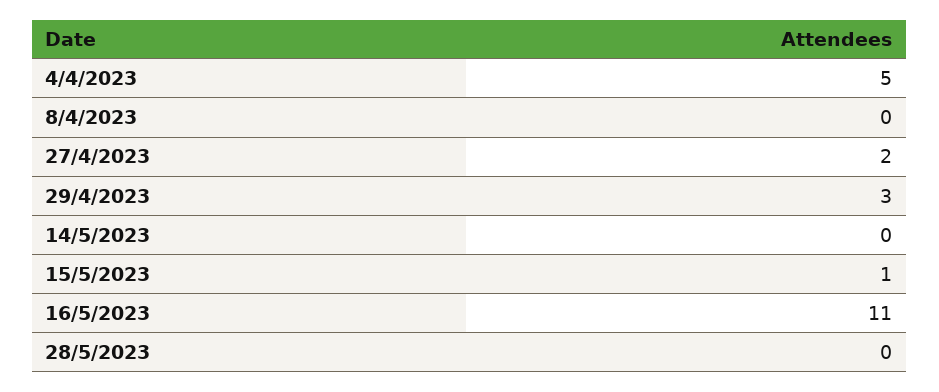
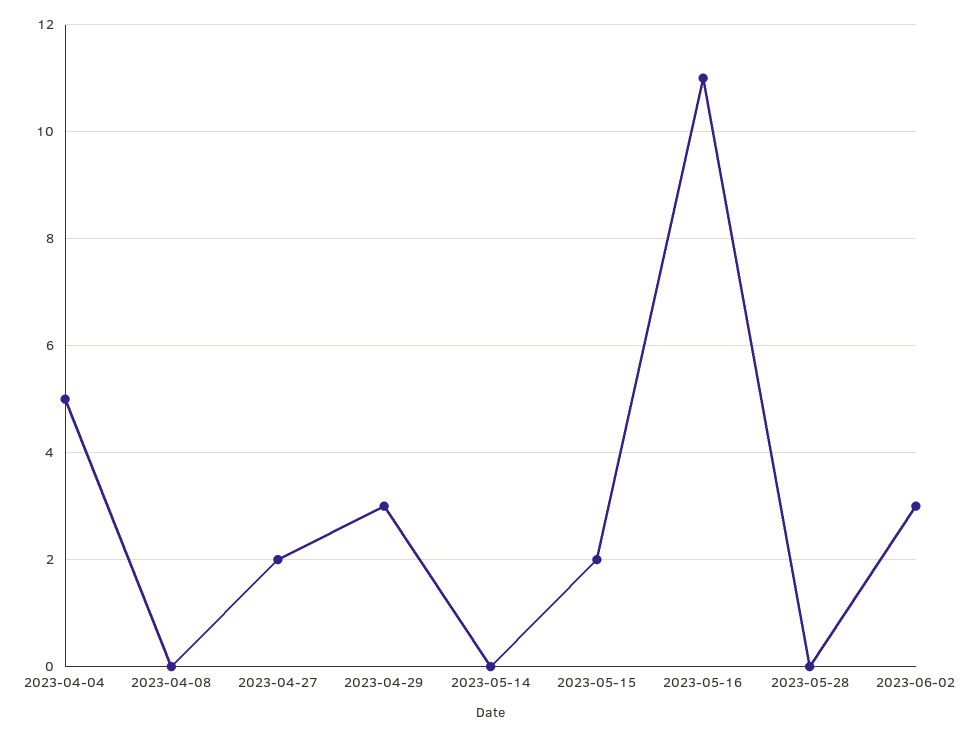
15/5/2023: 1 -> 2
2023-06-02: none -> 3

